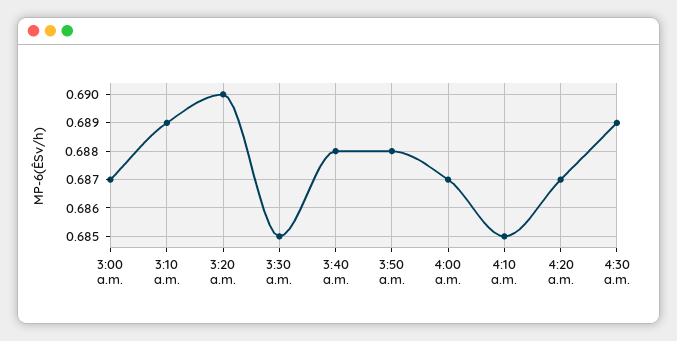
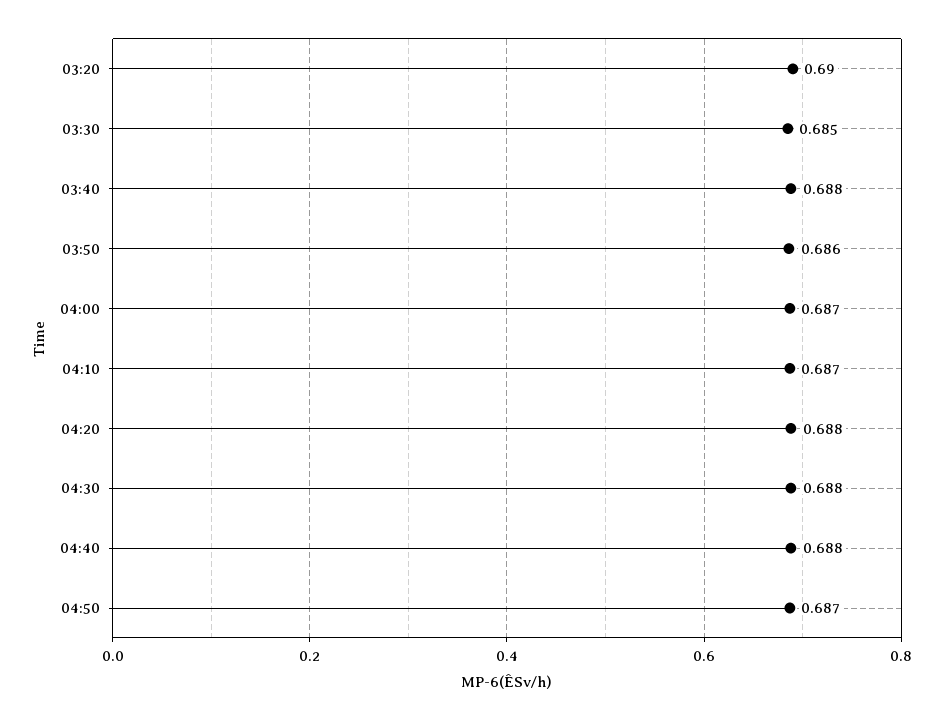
3:00 a.m.: 0.687 -> none
3:10 a.m.: 0.689 -> none
3:50 a.m.: 0.688 -> 0.686
4:10 a.m.: 0.685 -> 0.687
4:20 a.m.: 0.687 -> 0.688
4:30 a.m.: 0.689 -> 0.688
04:40: none -> 0.688
04:50: none -> 0.687

